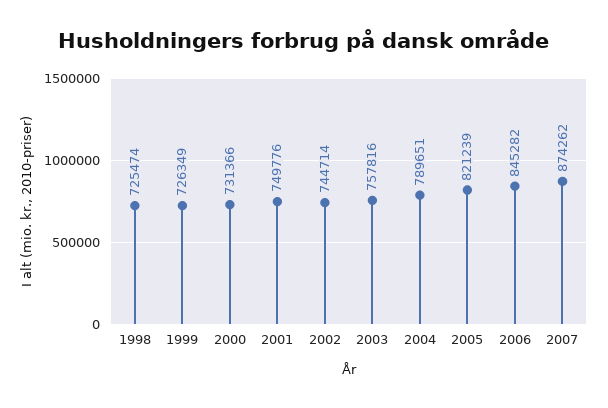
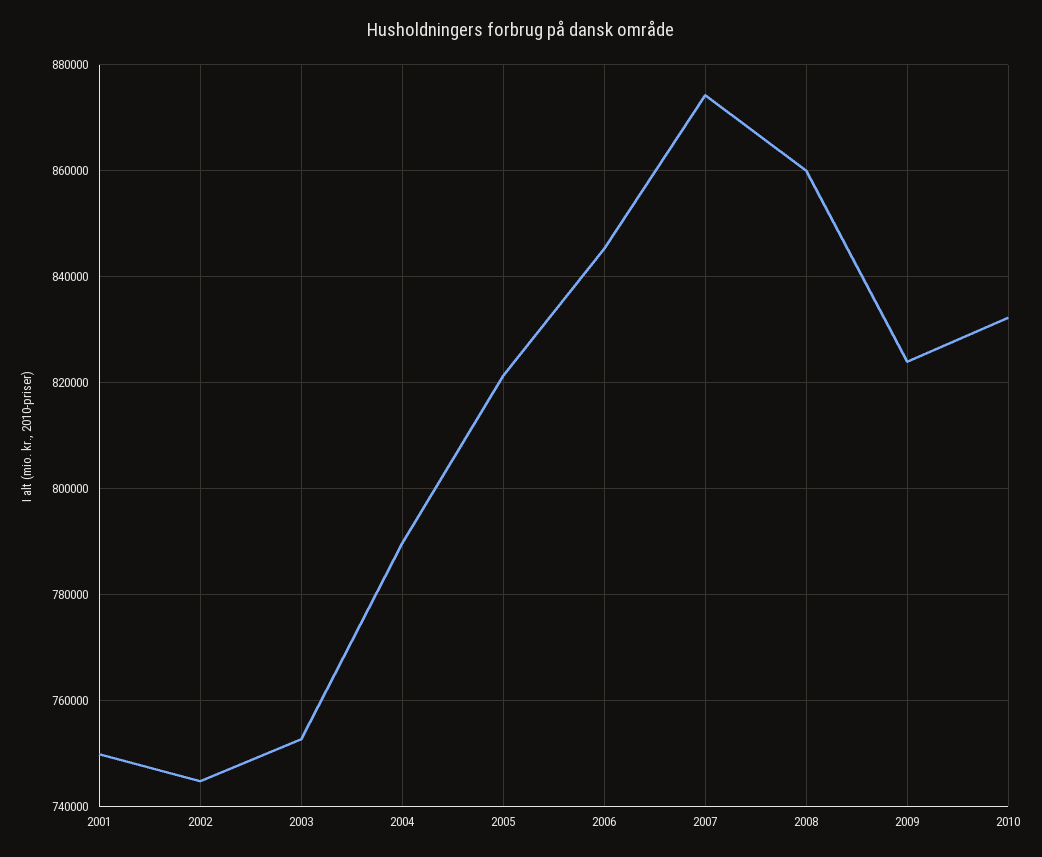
1998: 725474 -> none
1999: 726349 -> none
2000: 731366 -> none
2003: 757816 -> 752000
2008: none -> 860000
2009: none -> 824000
2010: none -> 832000

